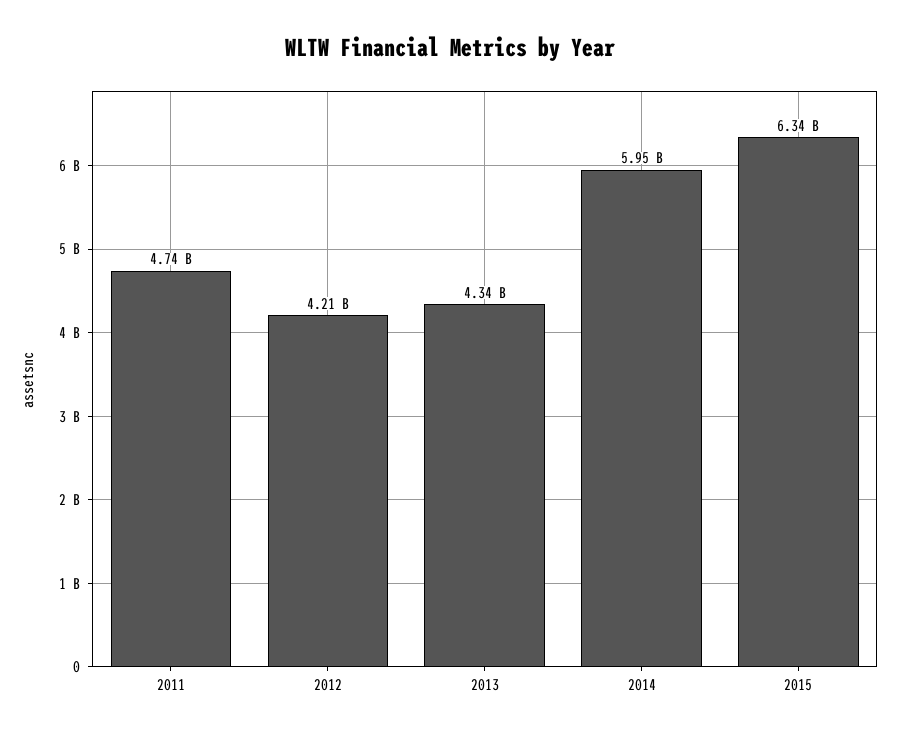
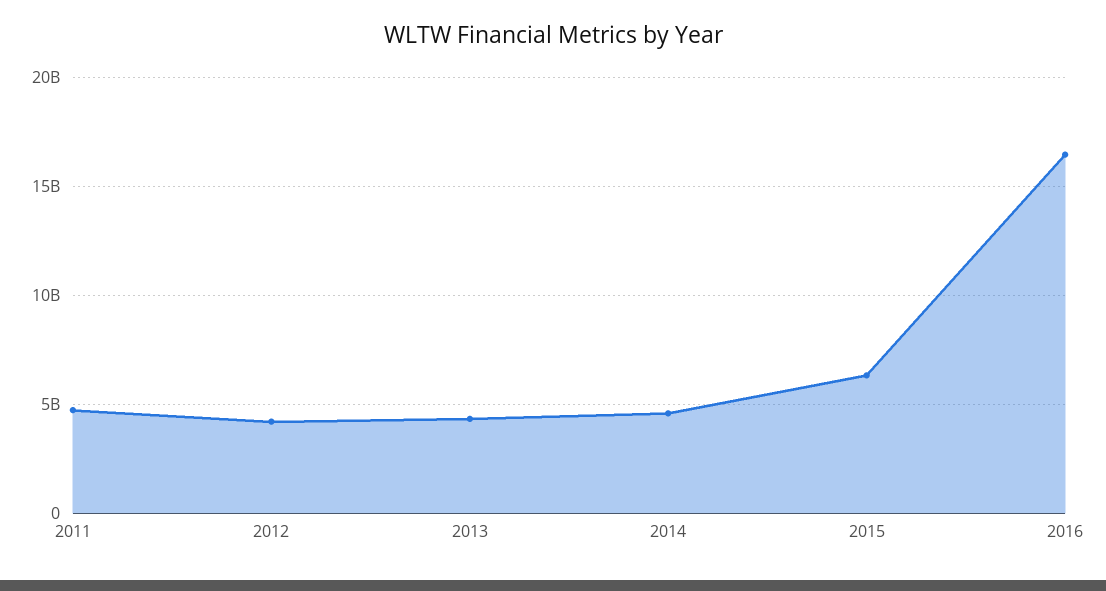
2014: 5950000000 -> 4500000000
2016: none -> 16500000000

